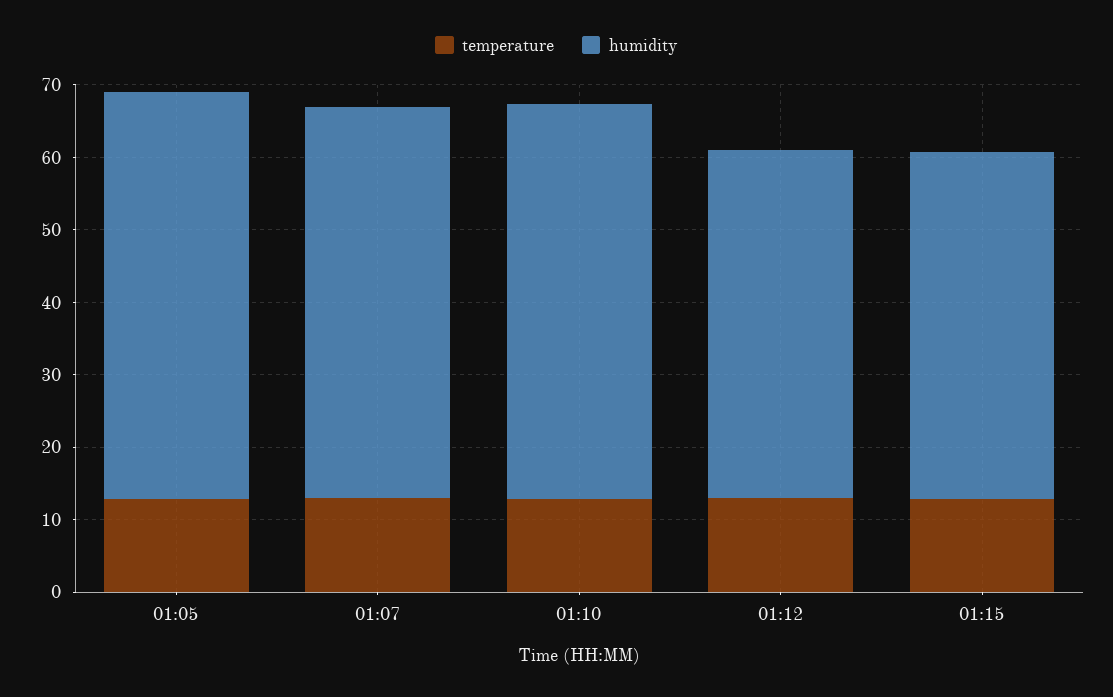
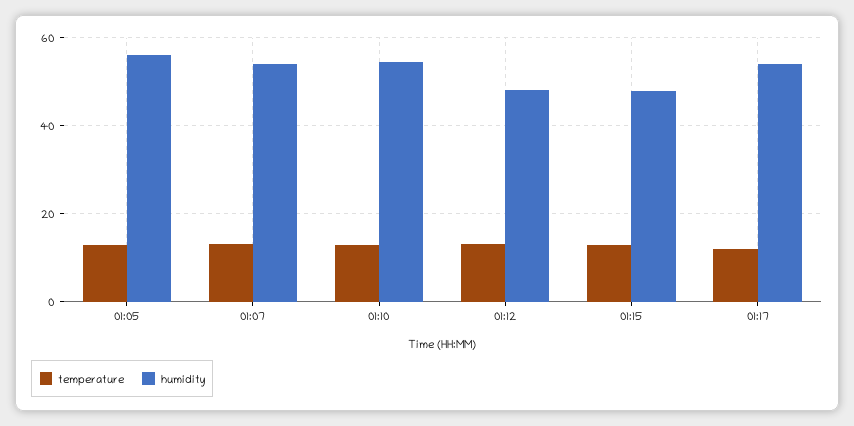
temperature, 01:17: none -> 12
humidity, 01:17: none -> 54

